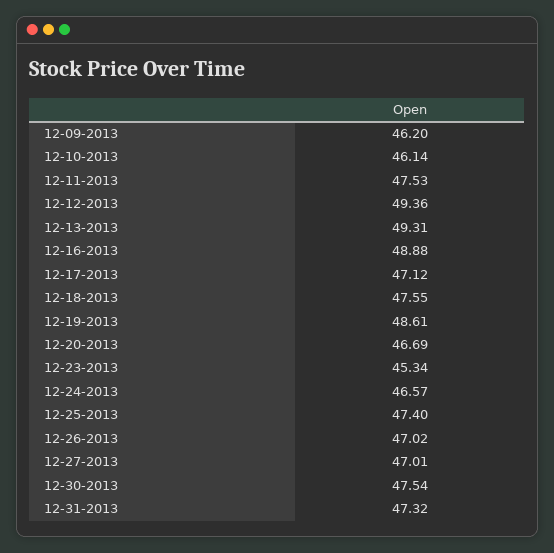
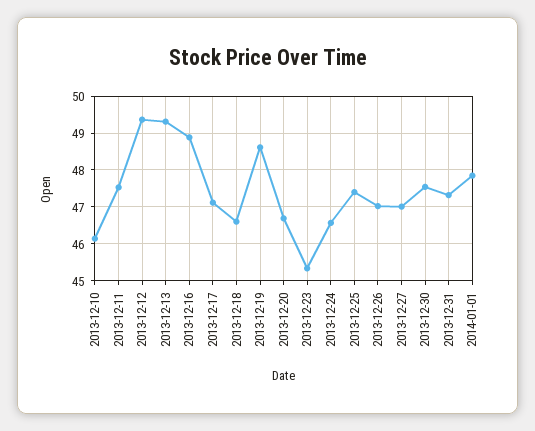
12-09-2013: 46.2 -> none
12-18-2013: 47.55 -> 46.6
2014-01-01: none -> 47.8

